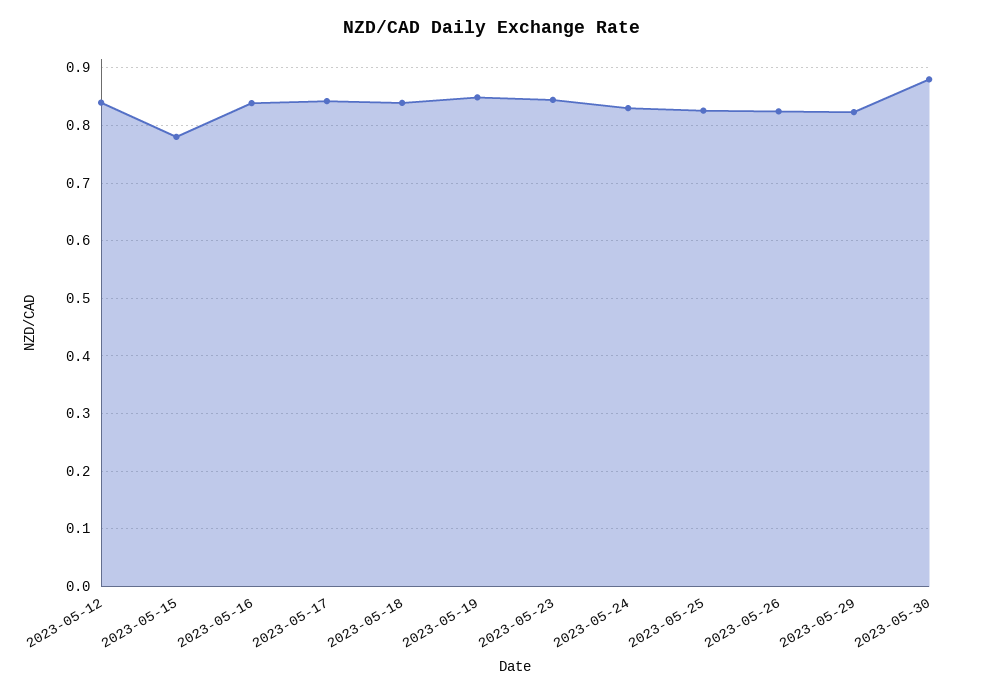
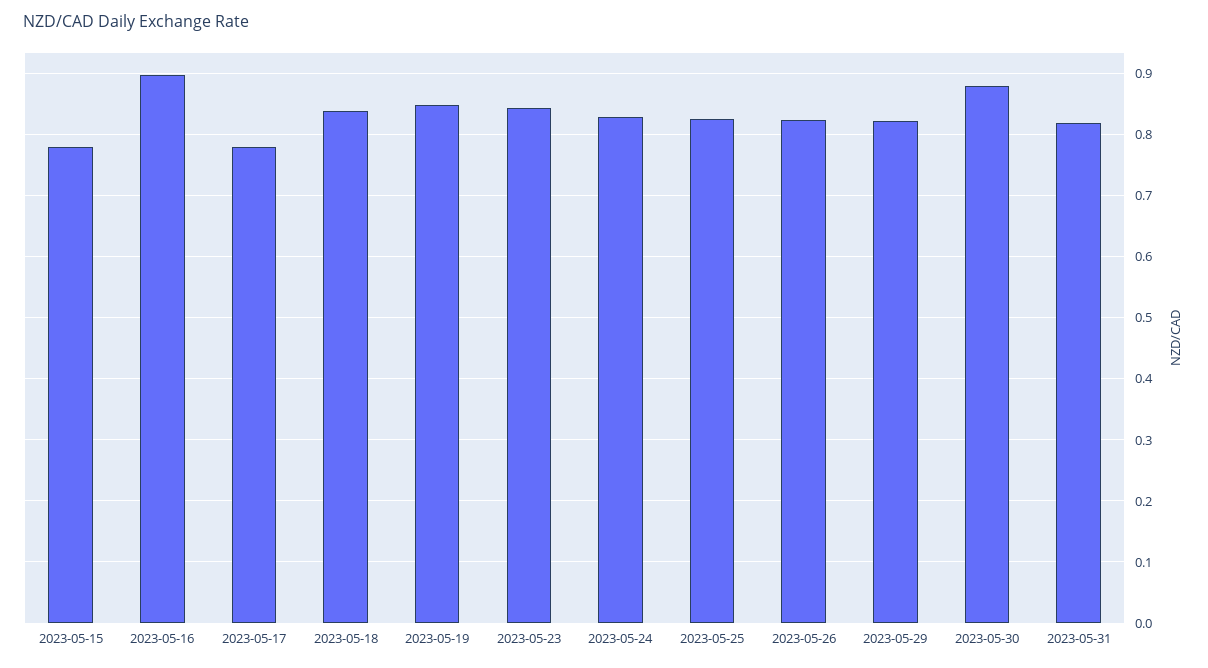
2023-05-12: 0.84 -> none
2023-05-16: 0.84 -> 0.9
2023-05-17: 0.84 -> 0.78
2023-05-31: none -> 0.82

